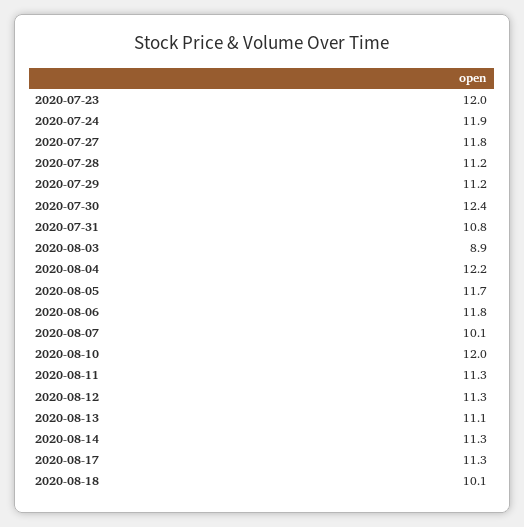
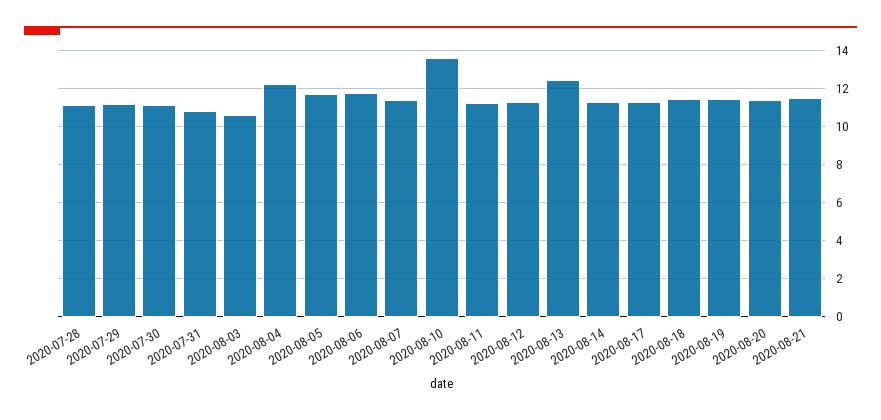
2020-07-23: 12 -> none
2020-07-24: 11.9 -> none
2020-07-27: 11.8 -> none
2020-07-30: 12.4 -> 11
2020-08-03: 8.9 -> 10.5
2020-08-07: 10.1 -> 11.5
2020-08-10: 12 -> 13.5
2020-08-13: 11.1 -> 12.5
2020-08-18: 10.1 -> 11.5
2020-08-19: none -> 11.5
2020-08-20: none -> 11.5
2020-08-21: none -> 11.5

